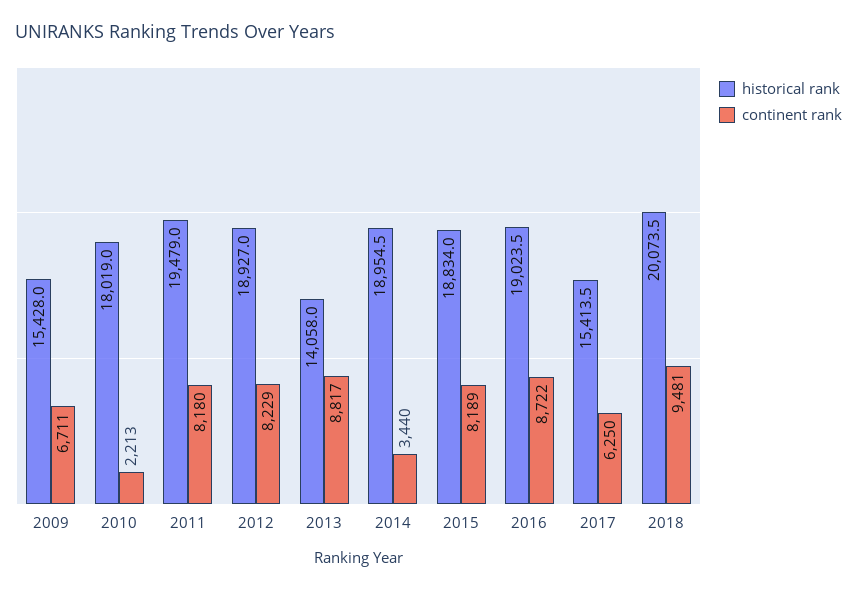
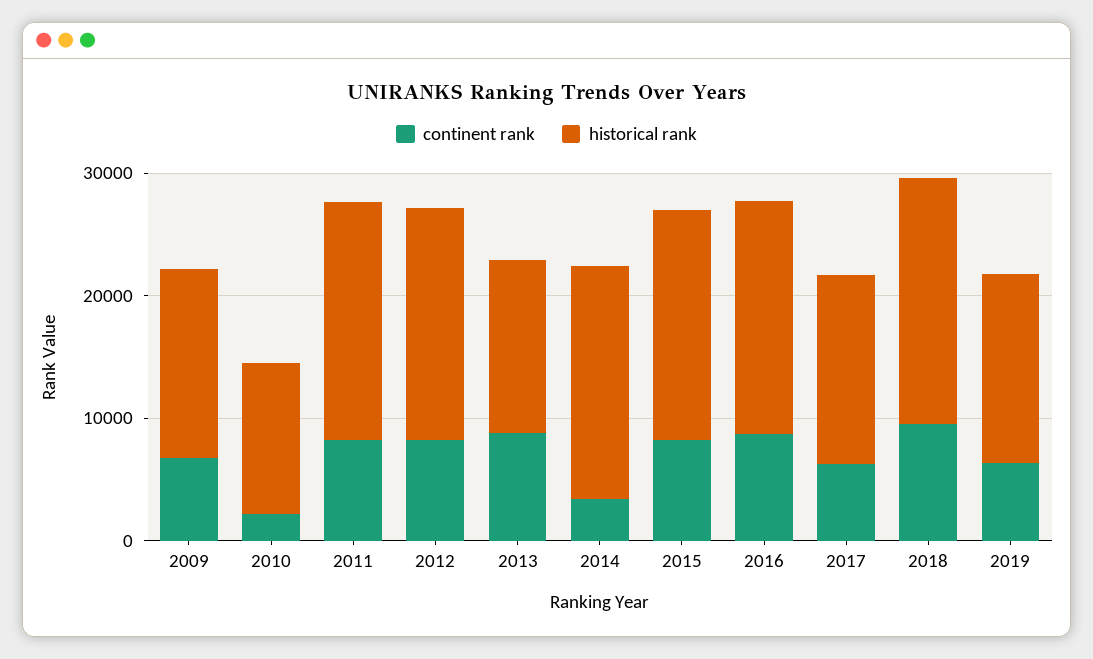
historical rank, 2010: 18019 -> 12000
continent rank, 2019: none -> 6000
historical rank, 2019: none -> 16000

